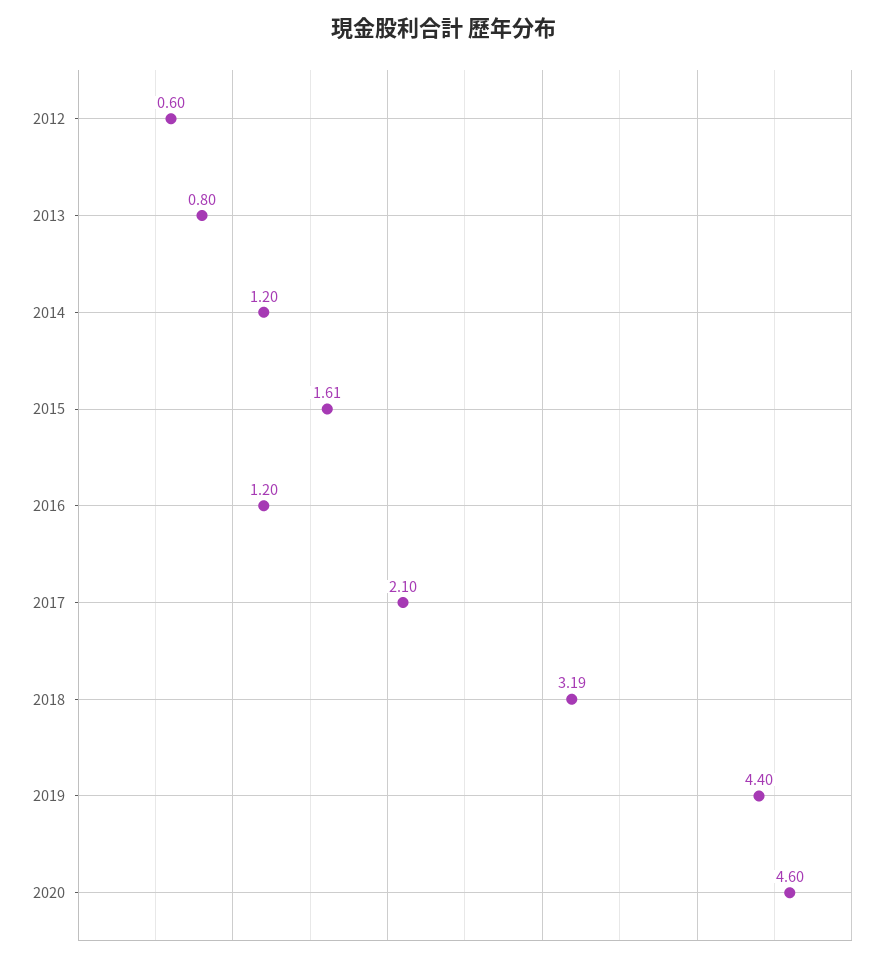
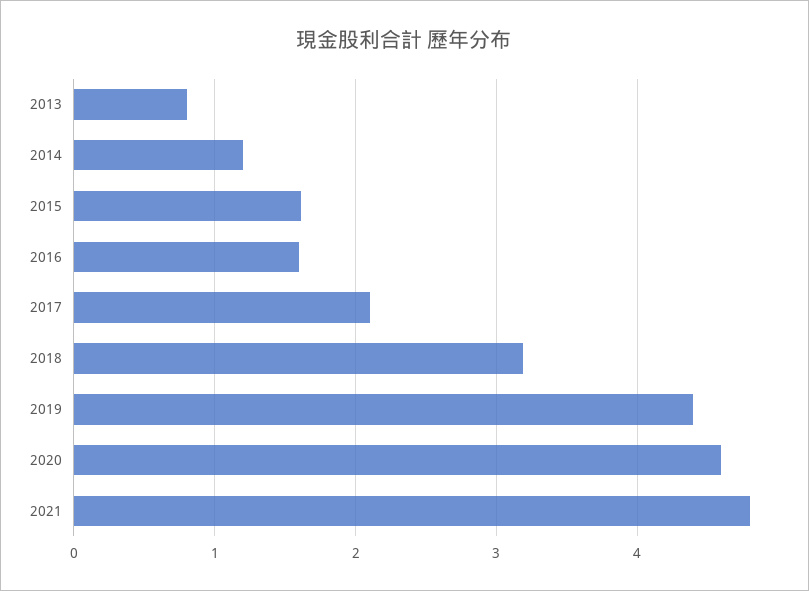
2012: 0.6 -> none
2016: 1.2 -> 1.6
2021: none -> 4.8

